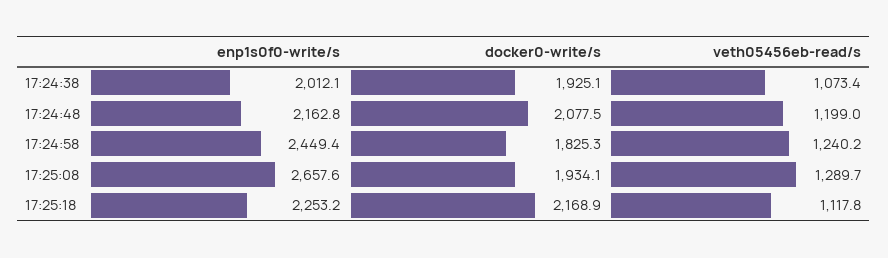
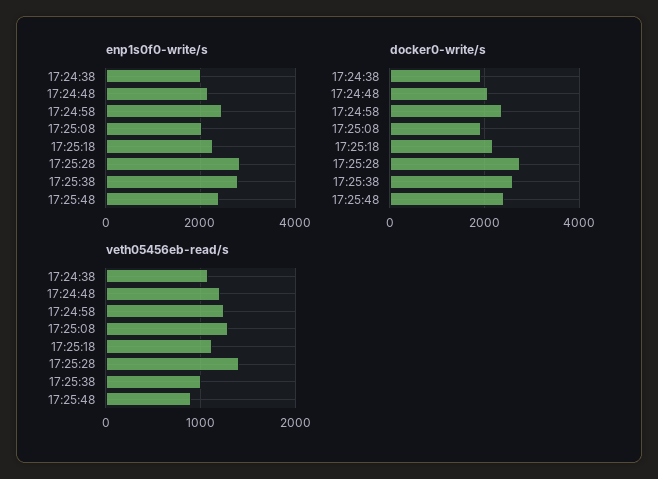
docker0-write/s, 17:24:58: 1825.3 -> 2400
enp1s0f0-write/s, 17:25:08: 2657.6 -> 2000
enp1s0f0-write/s, 17:25:28: none -> 2800
enp1s0f0-write/s, 17:25:38: none -> 2800
enp1s0f0-write/s, 17:25:48: none -> 2400
docker0-write/s, 17:25:28: none -> 2800
docker0-write/s, 17:25:38: none -> 2600
docker0-write/s, 17:25:48: none -> 2400
veth05456eb-read/s, 17:25:28: none -> 1400
veth05456eb-read/s, 17:25:38: none -> 1000
veth05456eb-read/s, 17:25:48: none -> 900

